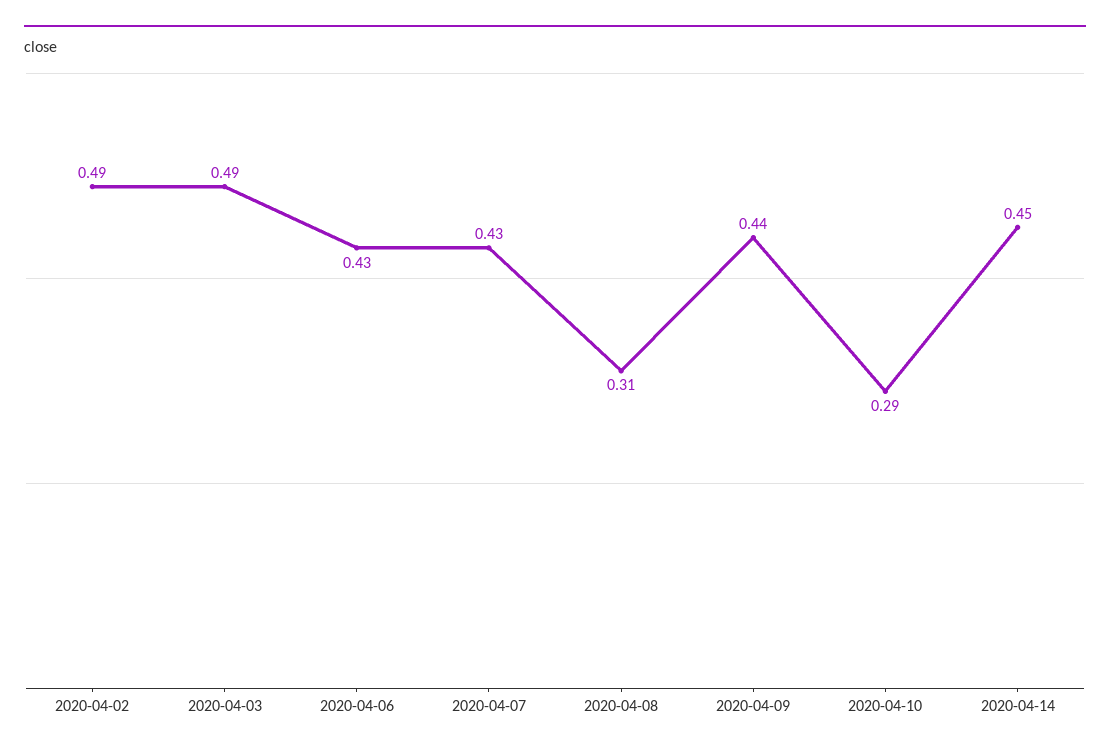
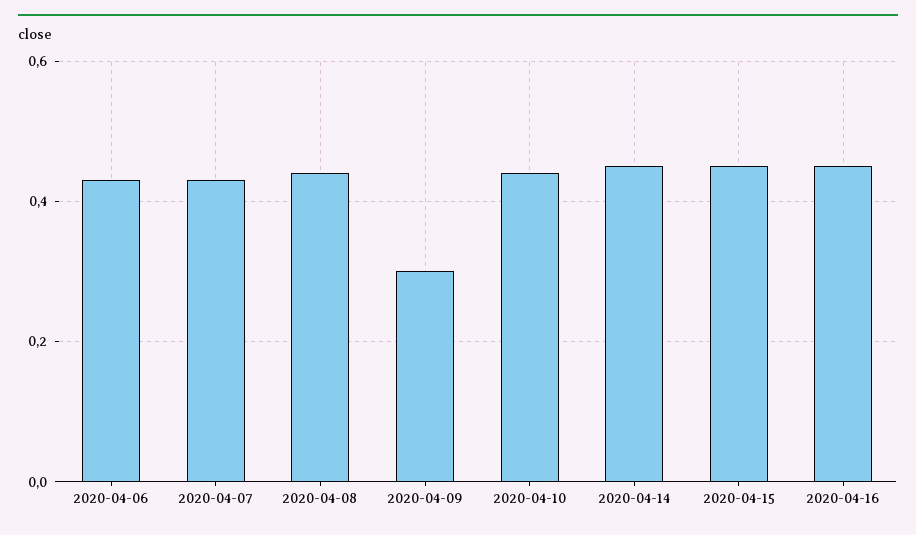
2020-04-02: 0.49 -> none
2020-04-03: 0.49 -> none
2020-04-08: 0.31 -> 0.45
2020-04-09: 0.44 -> 0.3
2020-04-10: 0.29 -> 0.45
2020-04-15: none -> 0.45
2020-04-16: none -> 0.45

